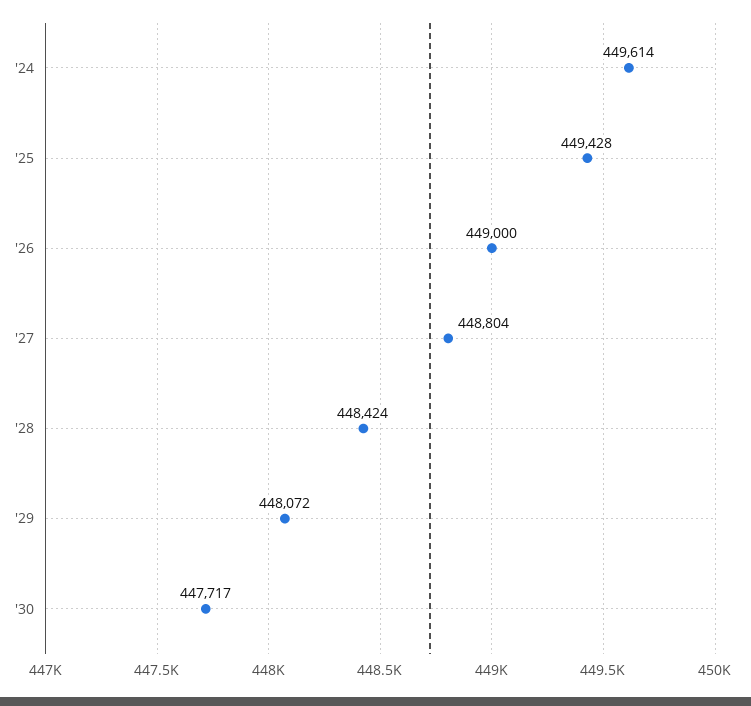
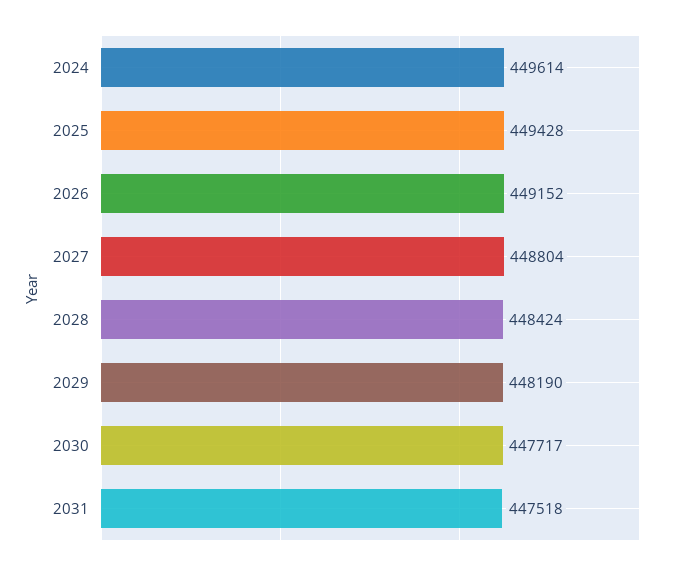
'26: 449000 -> 449152
'29: 448072 -> 448190
2031: none -> 447518

